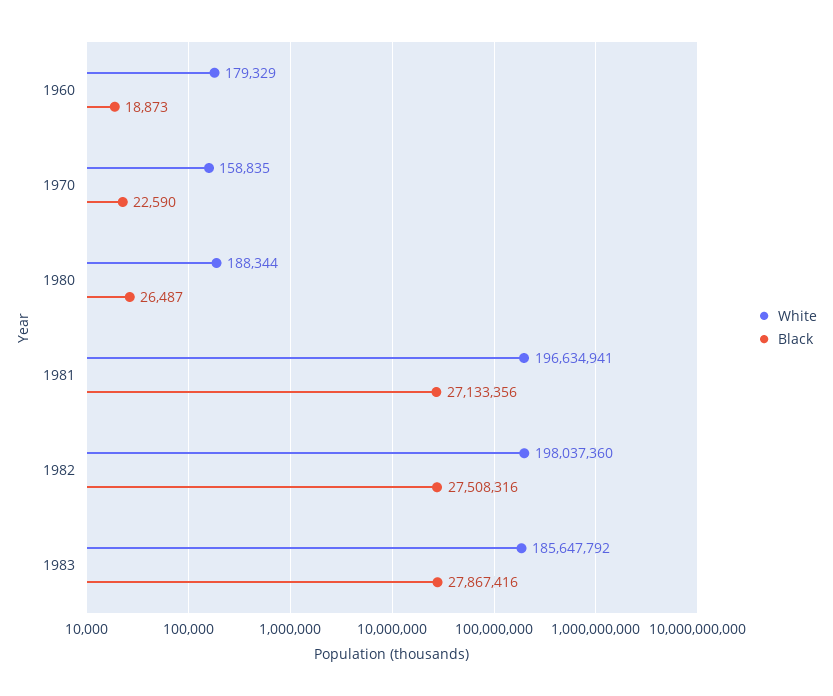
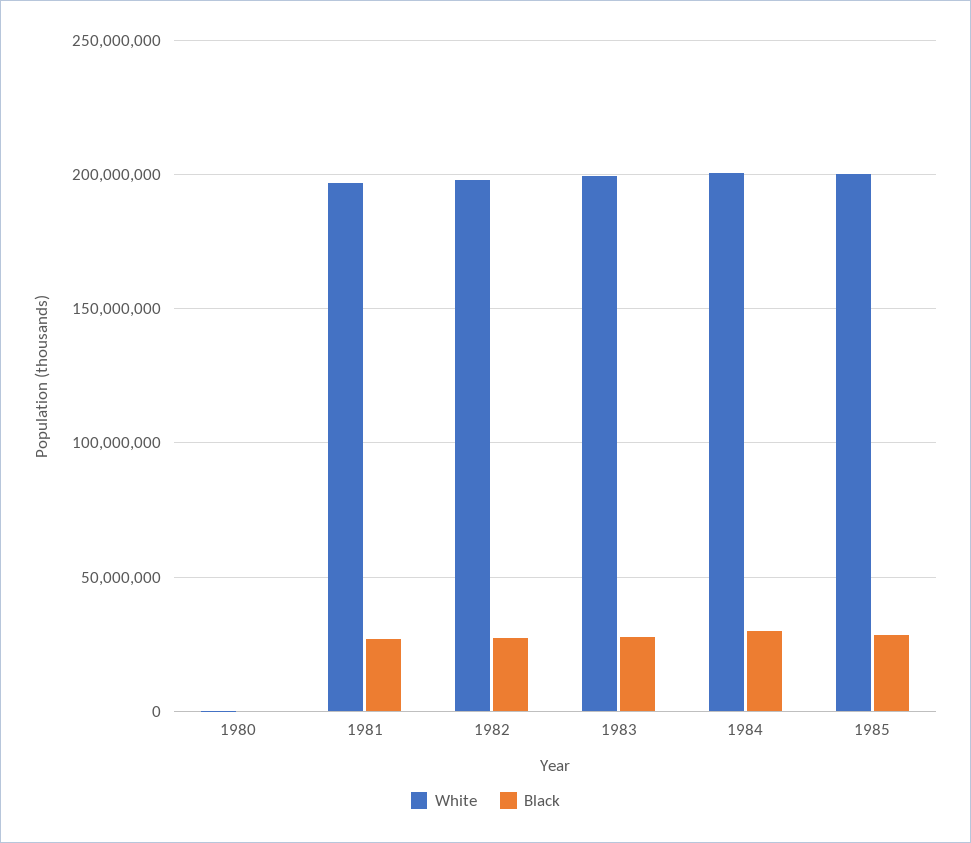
White, 1960: 179329 -> none
Black, 1960: 18873 -> none
White, 1970: 158835 -> none
Black, 1970: 22590 -> none
White, 1983: 185647792 -> 200000000
White, 1984: none -> 200000000
Black, 1984: none -> 30000000
White, 1985: none -> 200000000
Black, 1985: none -> 30000000

